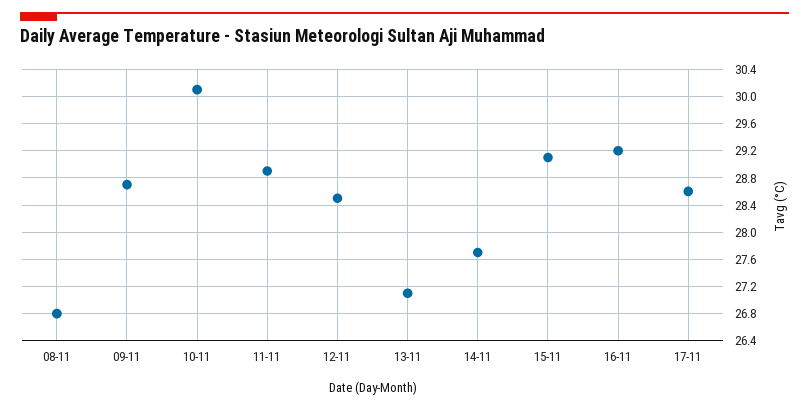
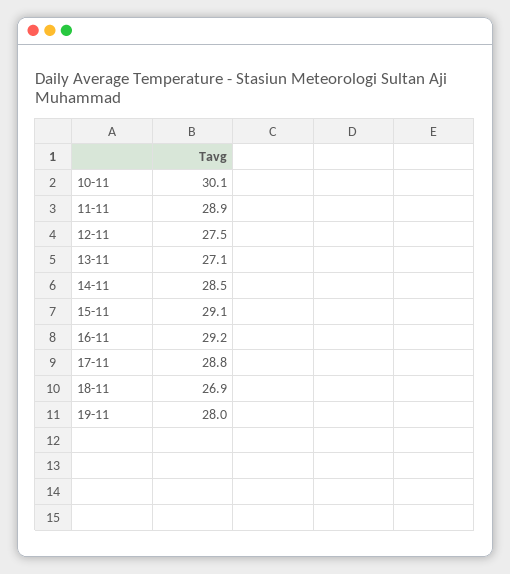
08-11: 26.8 -> none
09-11: 28.7 -> none
12-11: 28.5 -> 27.5
14-11: 27.7 -> 28.5
17-11: 28.6 -> 28.8
18-11: none -> 26.9
19-11: none -> 28

